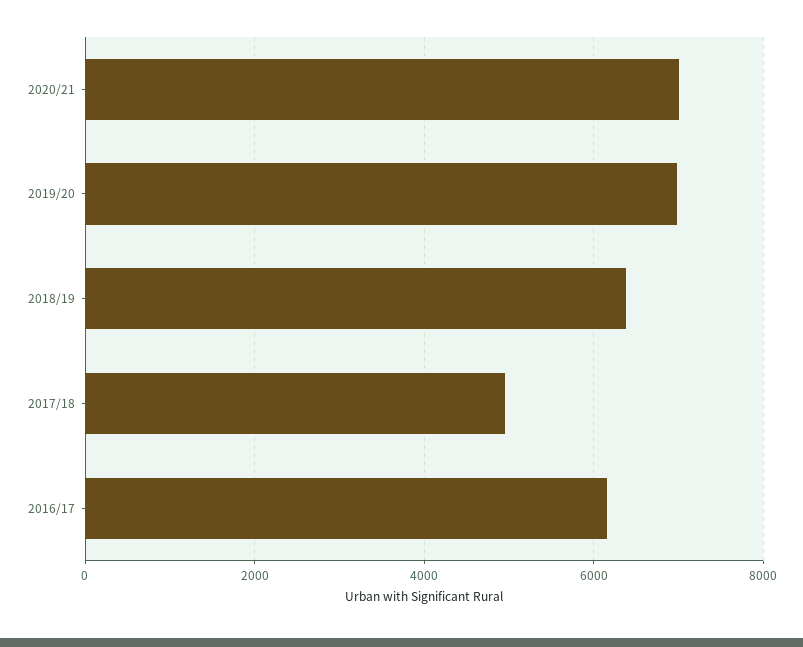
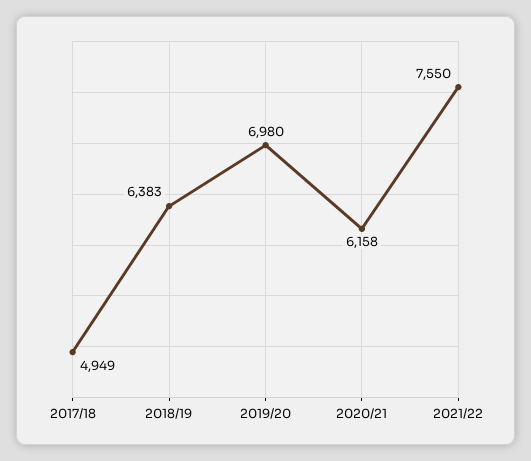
2020/21: 7000 -> 6158
2016/17: 6200 -> none
2021/22: none -> 7550

